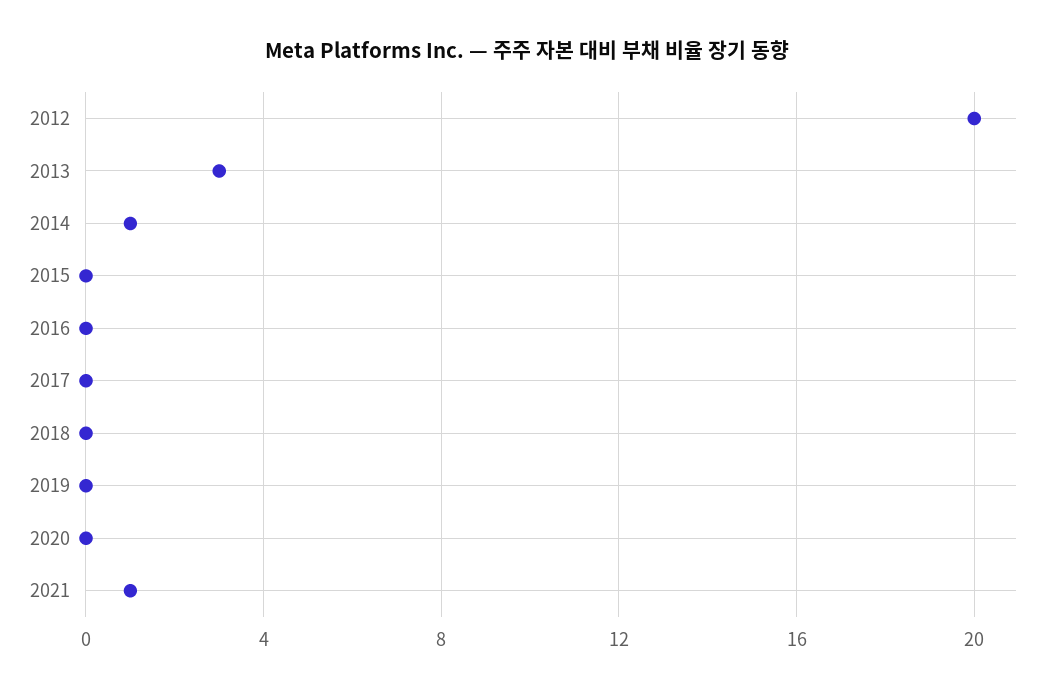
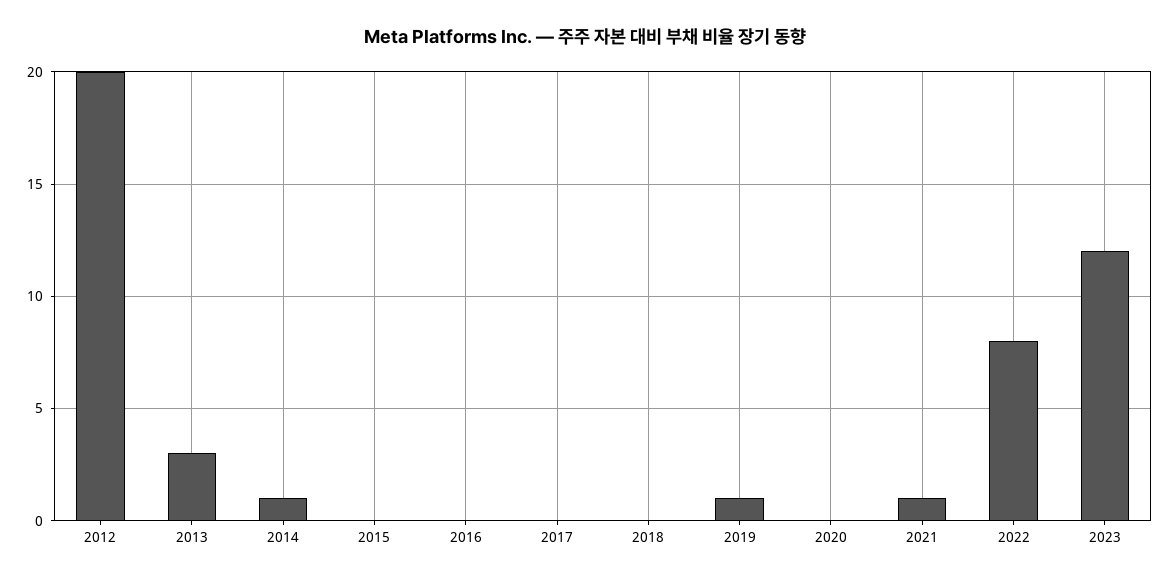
2019: 0 -> 1
2022: none -> 8
2023: none -> 12

